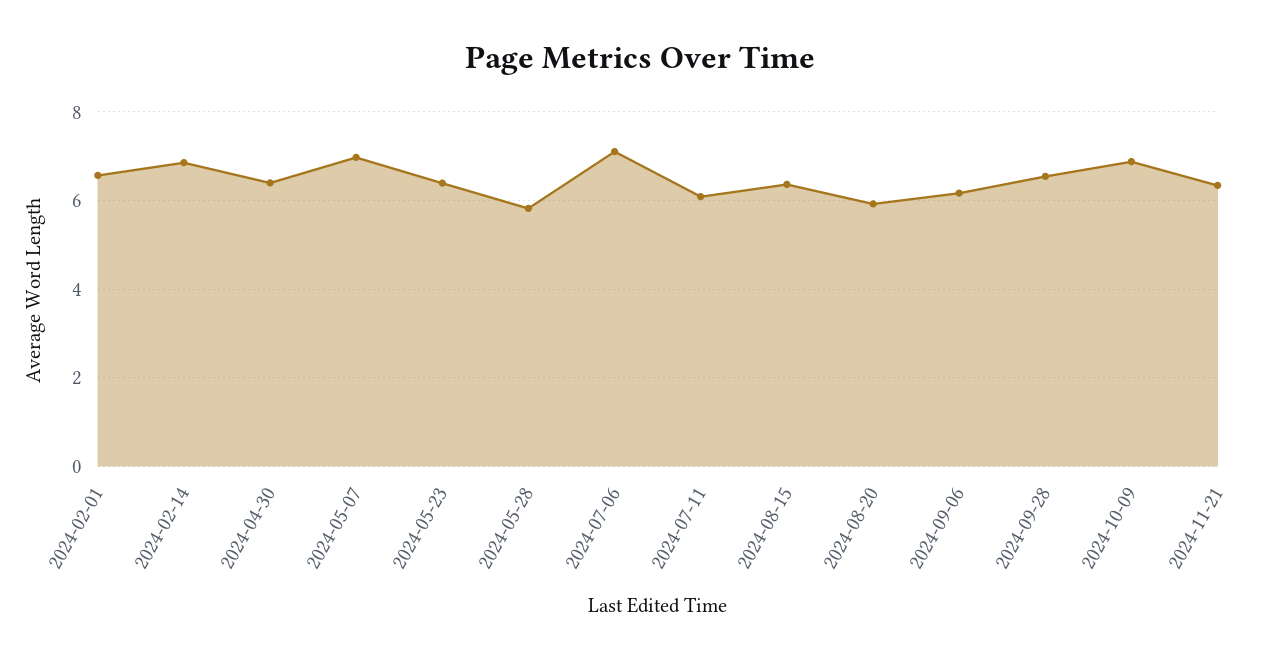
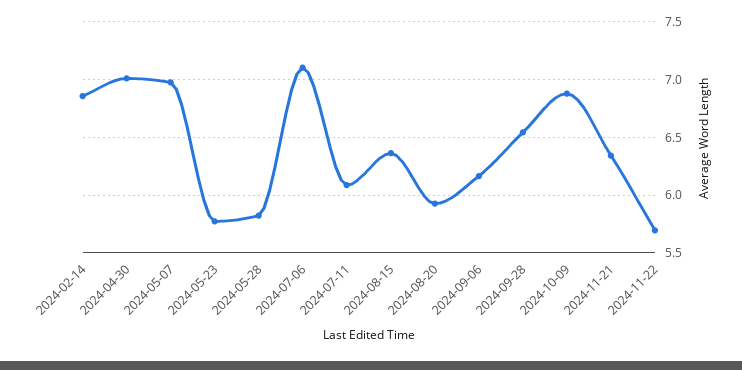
2024-02-01: 6.6 -> none
2024-04-30: 6.4 -> 7
2024-05-23: 6.4 -> 5.8
2024-11-22: none -> 5.7

